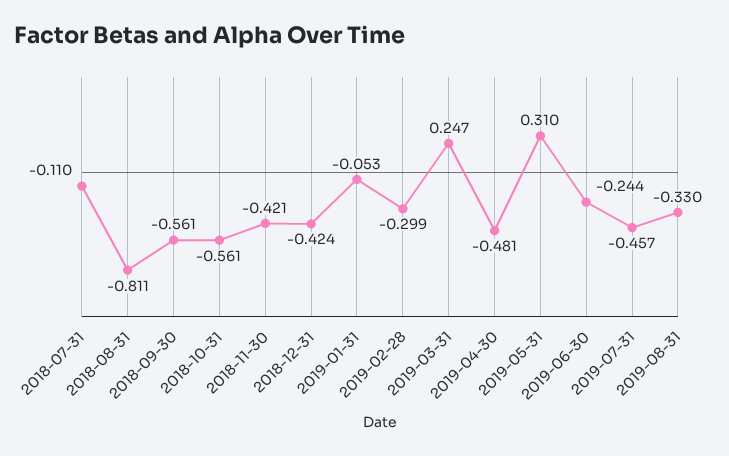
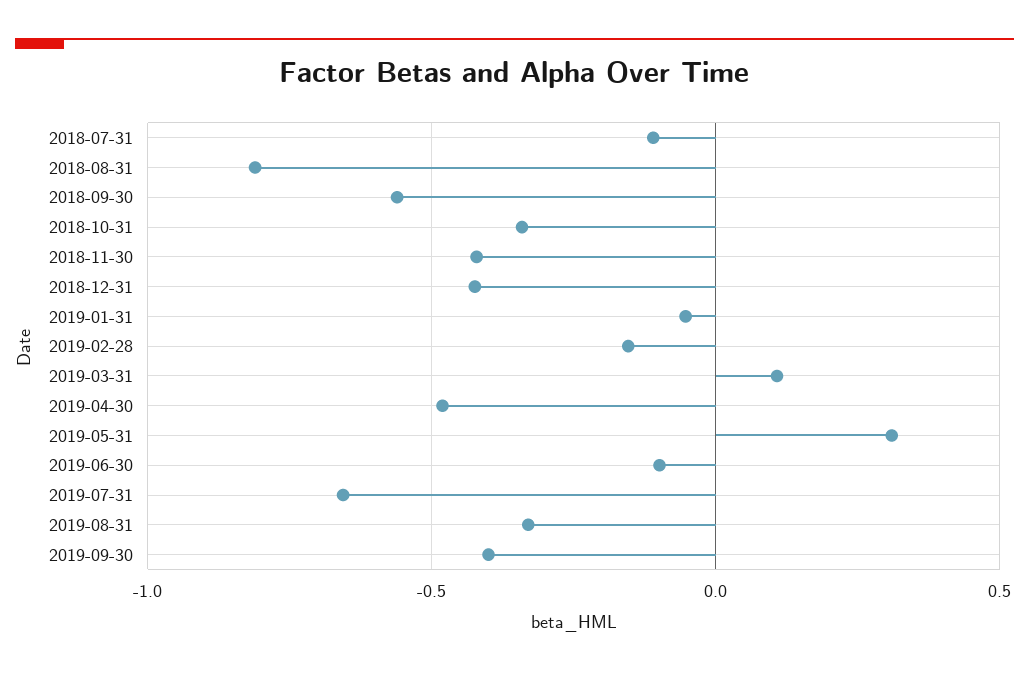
2018-10-31: -0.561 -> -0.35
2019-02-28: -0.299 -> -0.15
2019-03-31: 0.247 -> 0.1
2019-06-30: -0.244 -> -0.1
2019-07-31: -0.457 -> -0.65
2019-09-30: none -> -0.4

